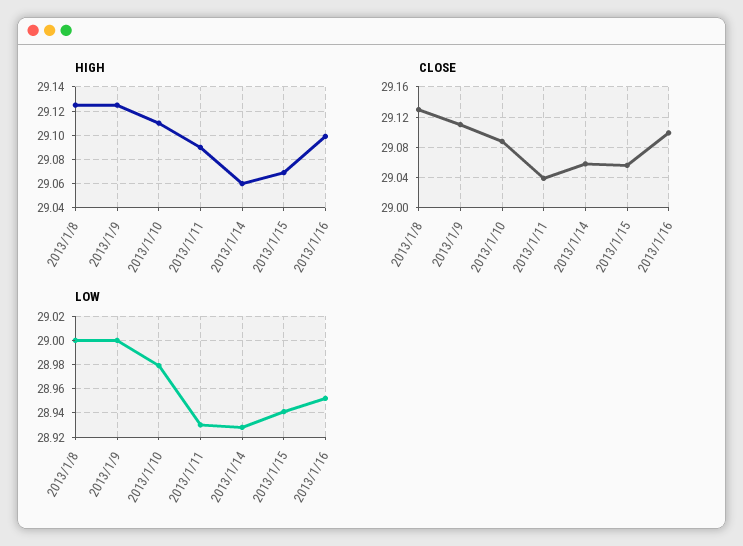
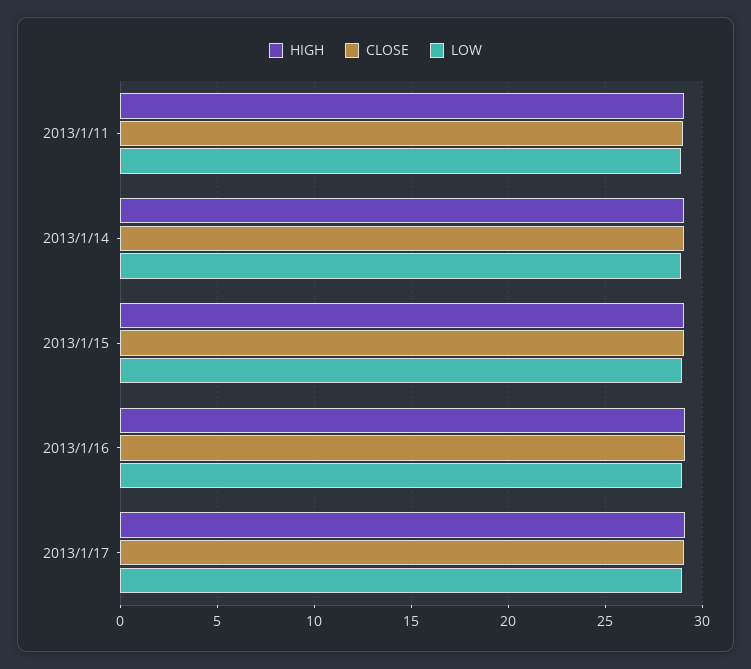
HIGH, 2013/1/8: 29.125 -> none
HIGH, 2013/1/9: 29.125 -> none
HIGH, 2013/1/10: 29.11 -> none
CLOSE, 2013/1/8: 29.13 -> none
CLOSE, 2013/1/9: 29.11 -> none
CLOSE, 2013/1/10: 29.09 -> none
LOW, 2013/1/8: 29 -> none
LOW, 2013/1/9: 29 -> none
LOW, 2013/1/10: 28.98 -> none
HIGH, 2013/1/17: none -> 29
CLOSE, 2013/1/17: none -> 29
LOW, 2013/1/17: none -> 29

